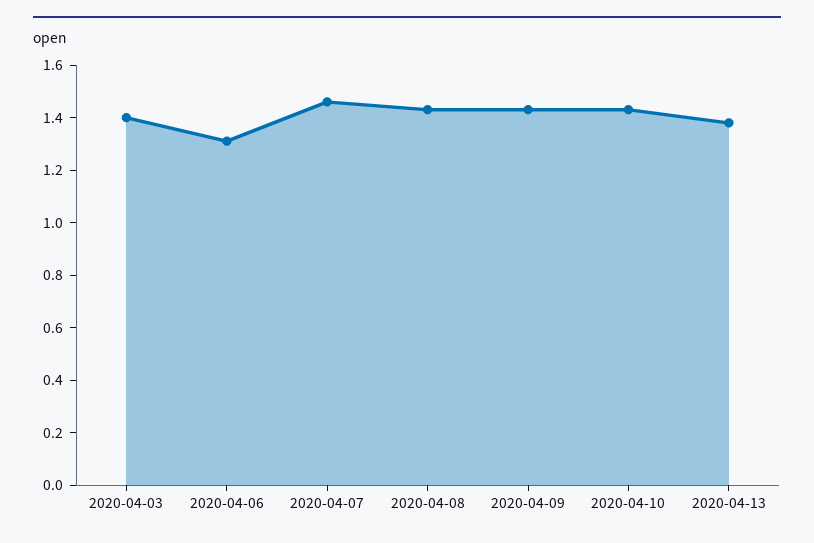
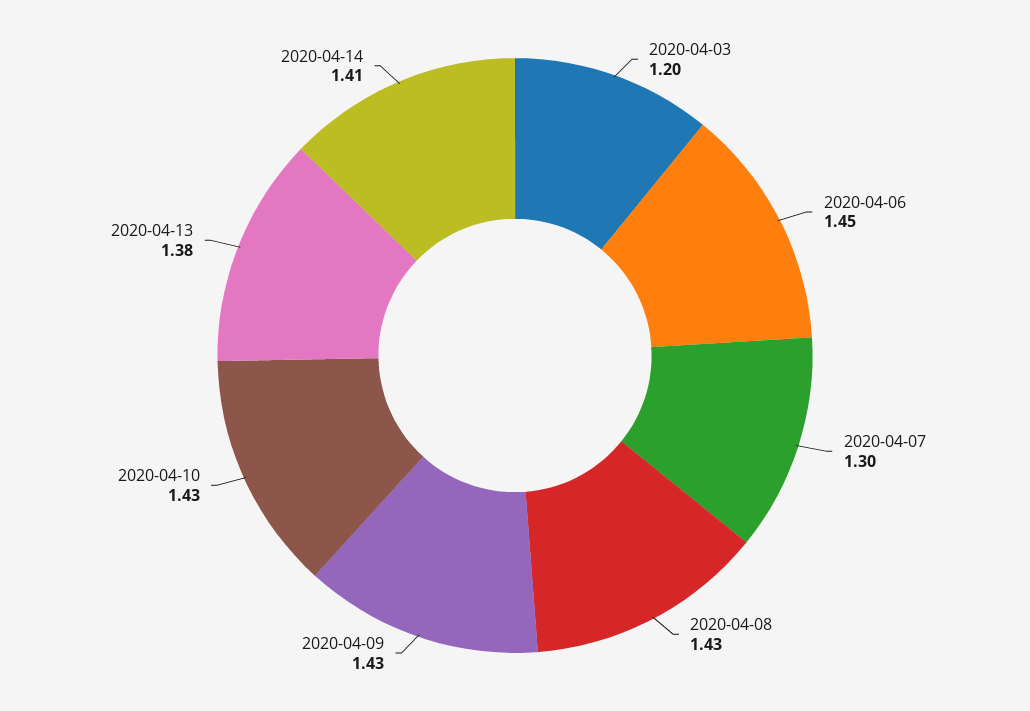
2020-04-03: 1.4 -> 1.2
2020-04-06: 1.3 -> 1.45
2020-04-07: 1.45 -> 1.3
2020-04-14: none -> 1.41

